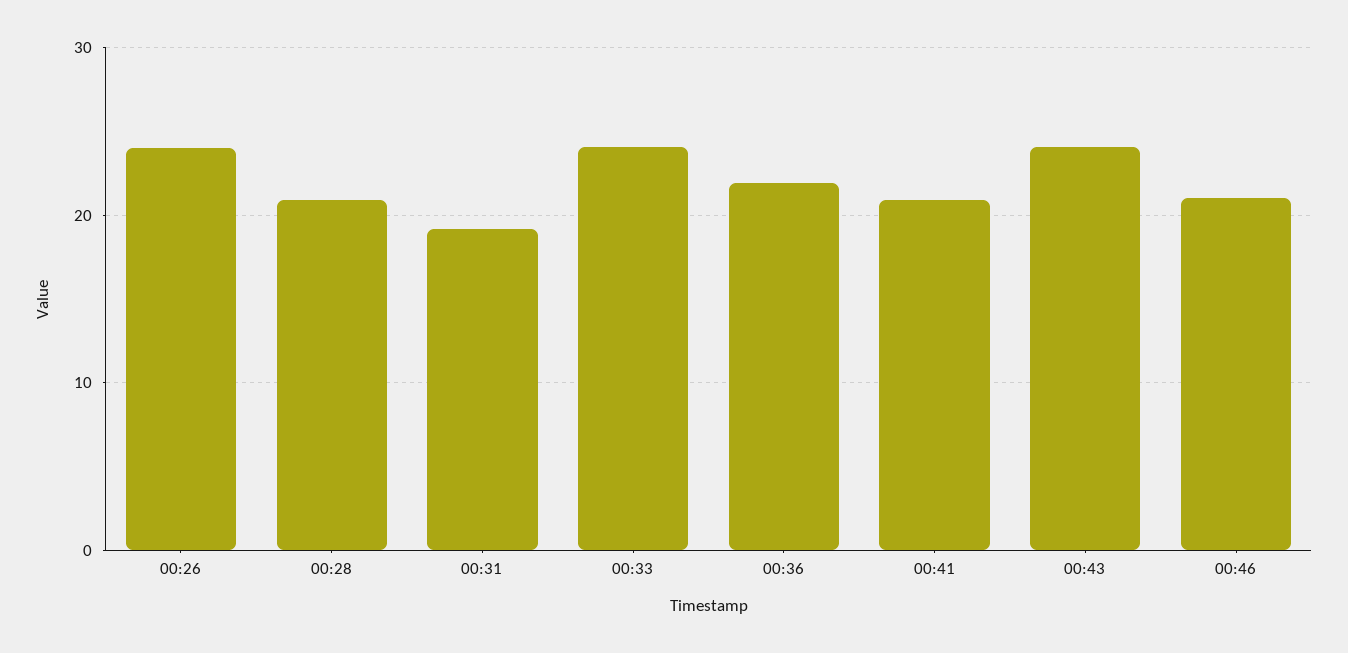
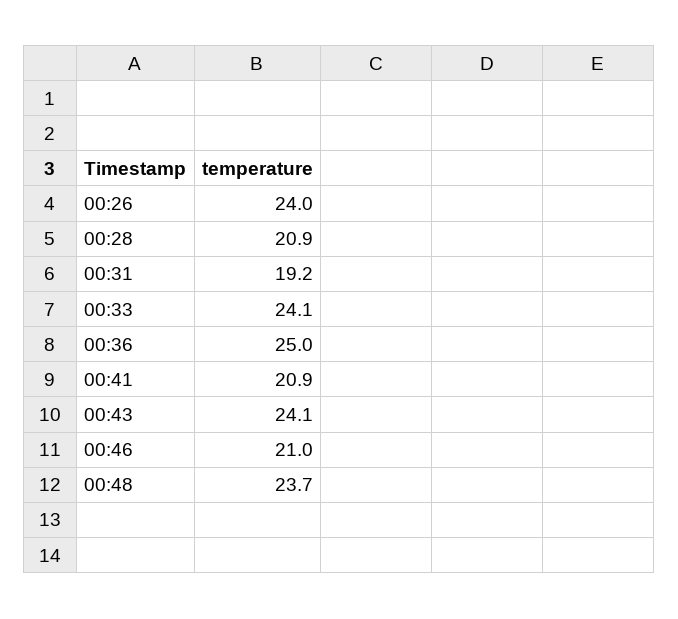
00:36: 22 -> 25
00:48: none -> 23.7

